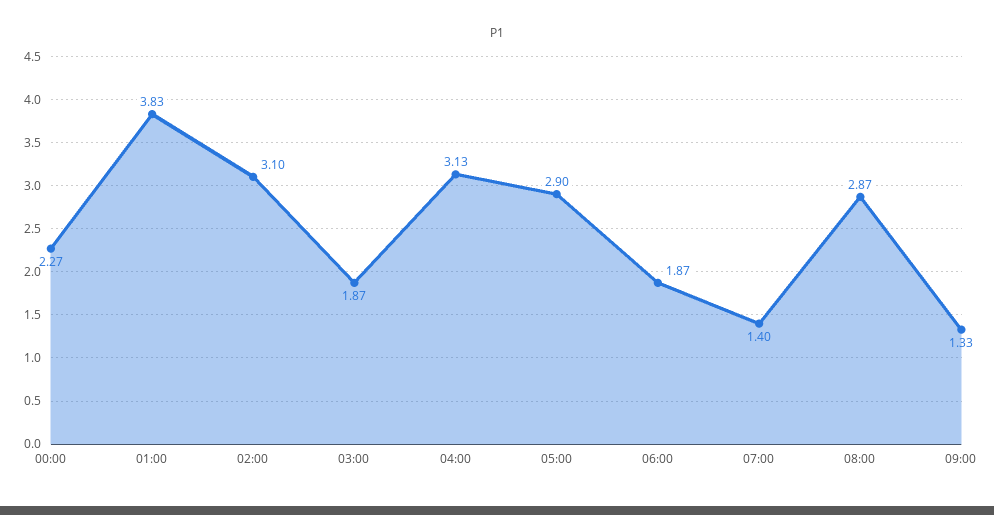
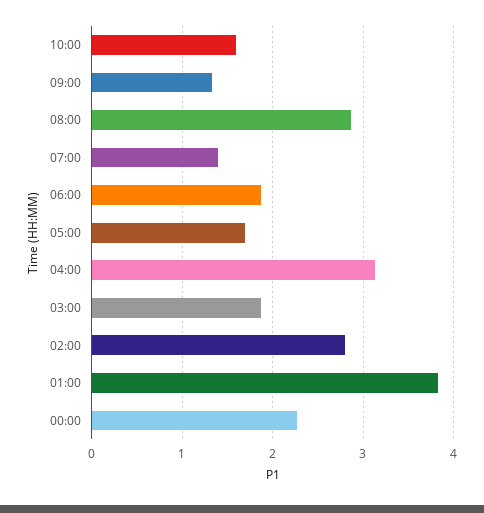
02:00: 3.1 -> 2.8
05:00: 2.9 -> 1.7
10:00: none -> 1.6

